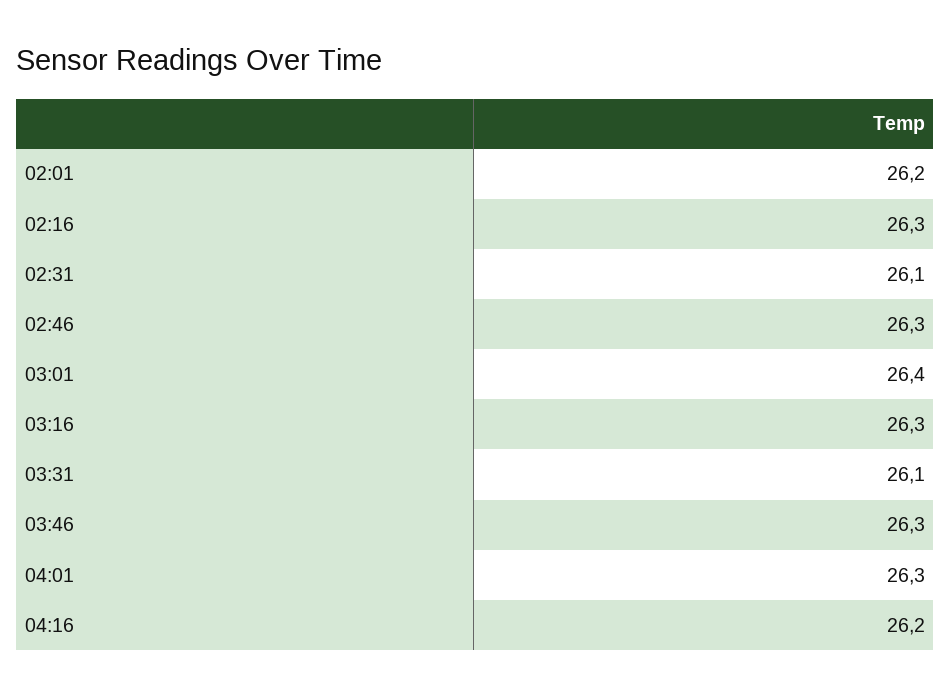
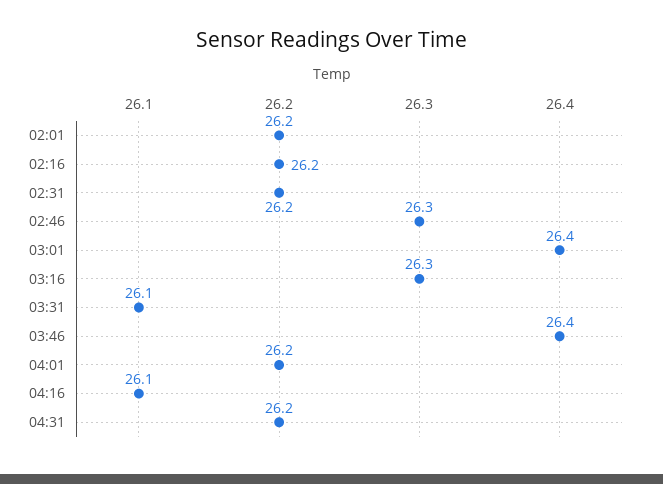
02:16: 26.3 -> 26.2
02:31: 26.1 -> 26.2
03:46: 26.3 -> 26.4
04:01: 26.3 -> 26.2
04:16: 26.2 -> 26.1
04:31: none -> 26.2

